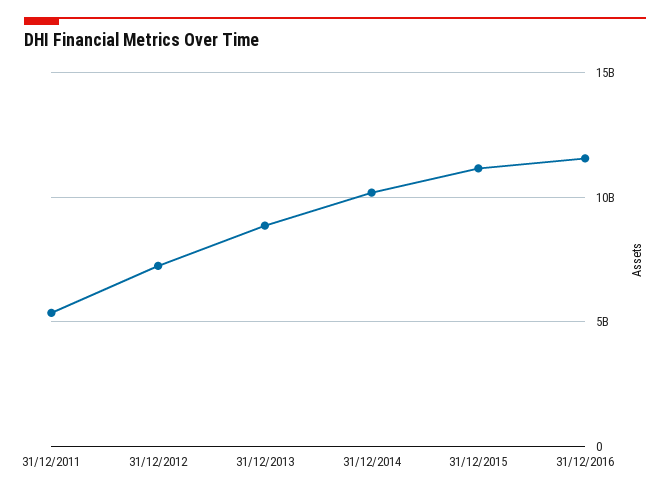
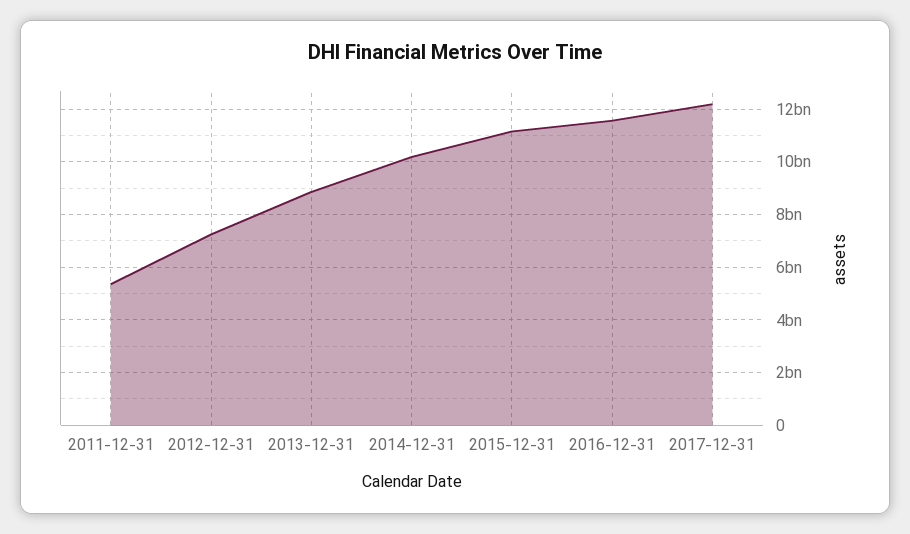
2017-12-31: none -> 12250000000

